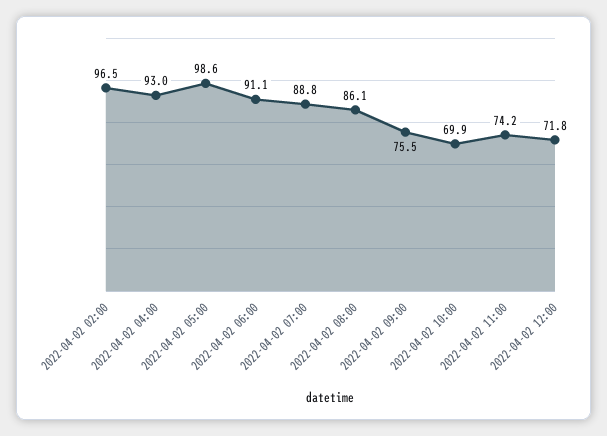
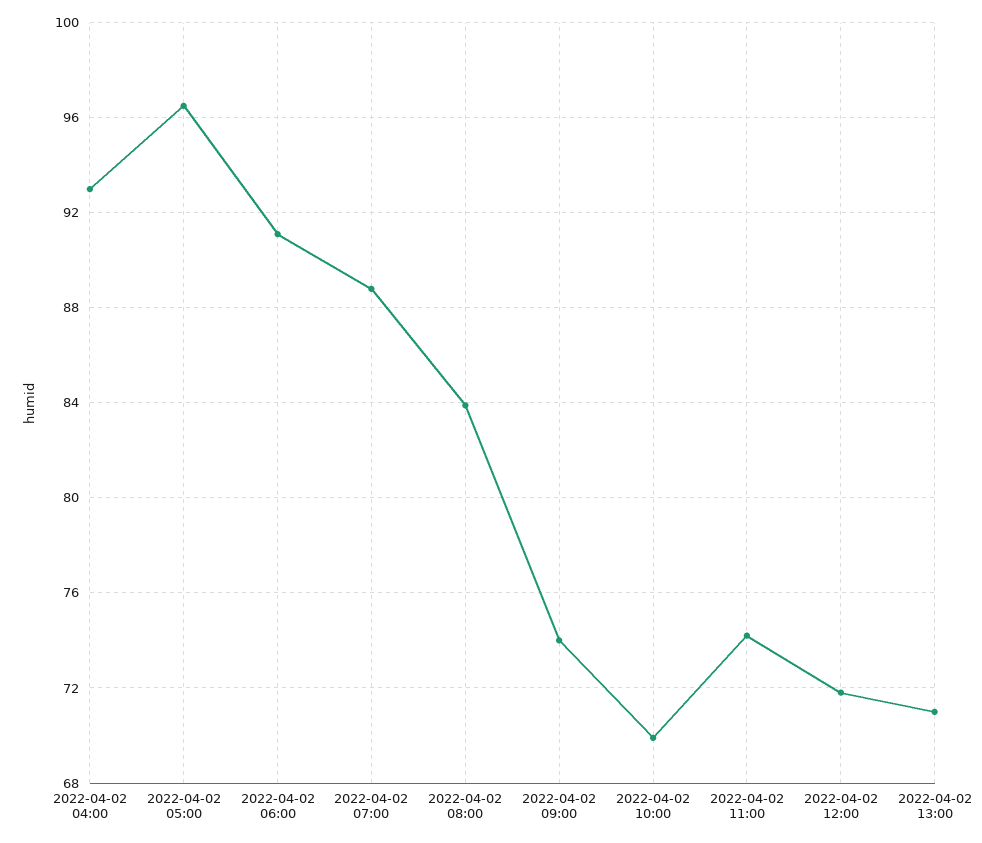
2022-04-02 02:00: 96.5 -> none
2022-04-02 05:00: 98.6 -> 96.5
2022-04-02 08:00: 86.1 -> 84
2022-04-02 09:00: 75.5 -> 74
2022-04-02 13:00: none -> 71

